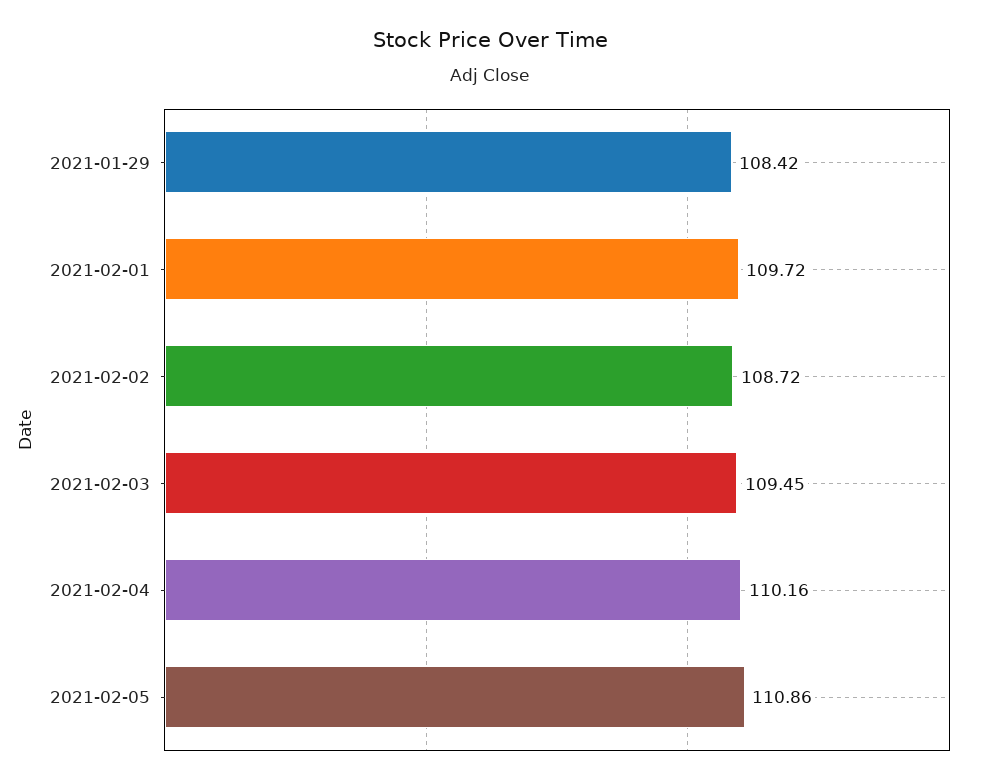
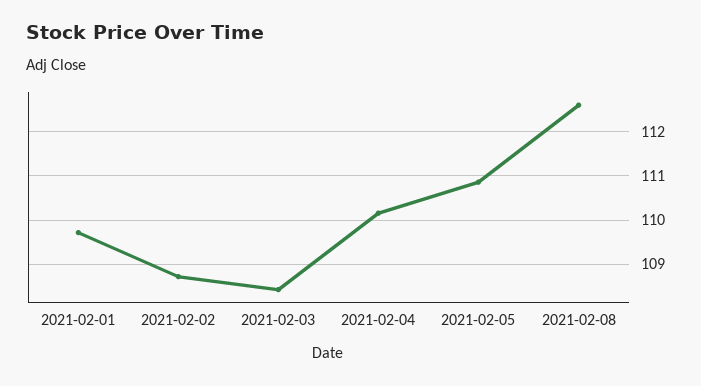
2021-01-29: 108.42 -> none
2021-02-03: 109.45 -> 108.4
2021-02-08: none -> 112.6

